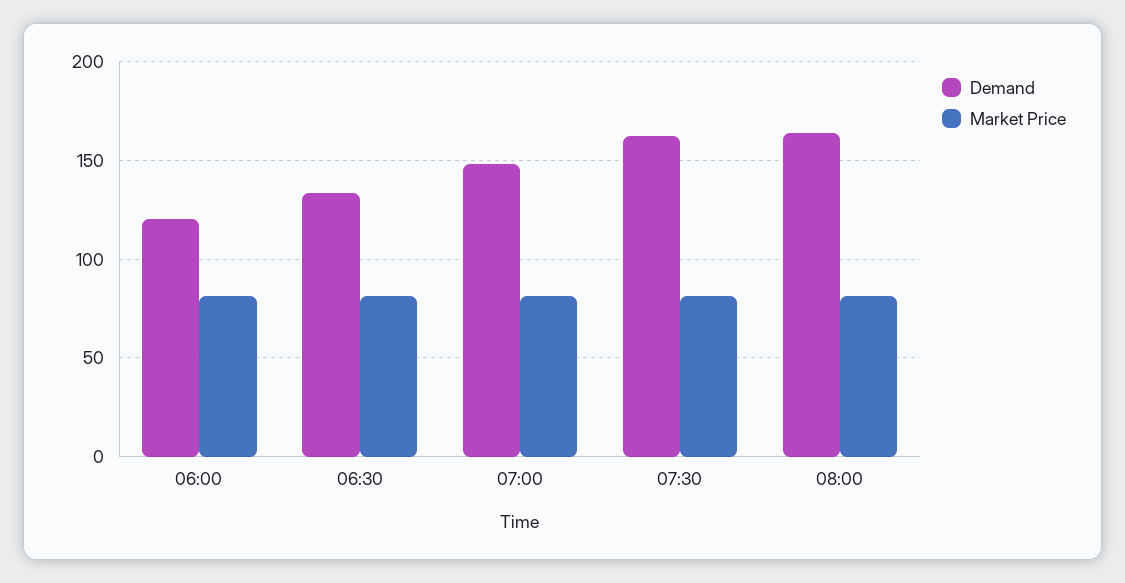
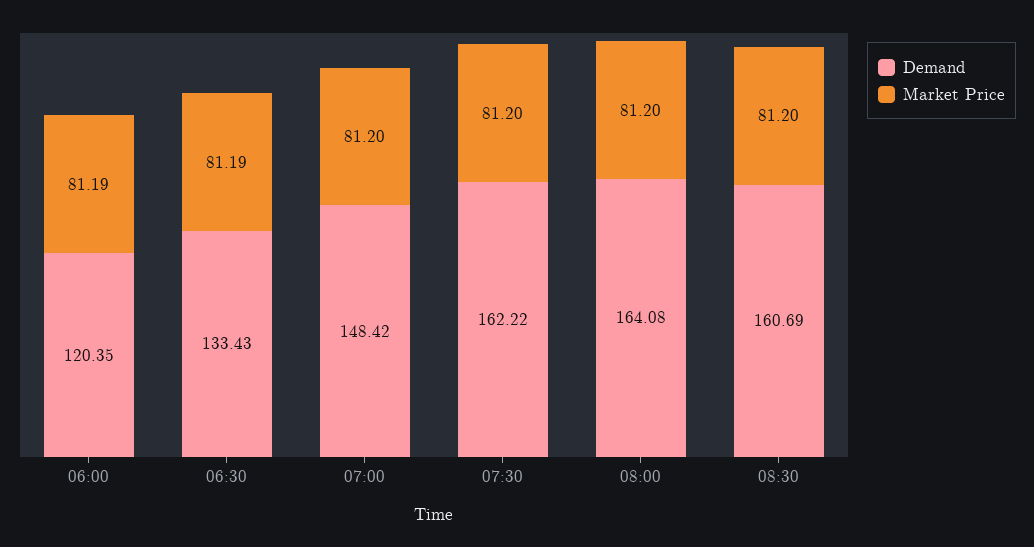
Demand, 08:30: none -> 160.69
Market Price, 08:30: none -> 81.2

